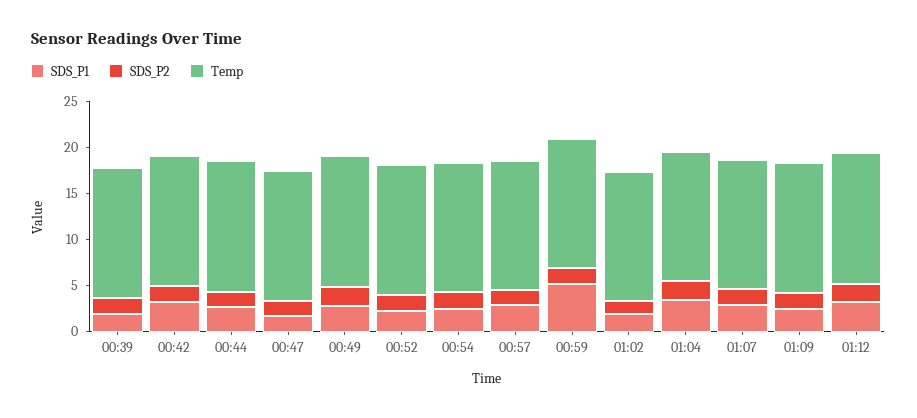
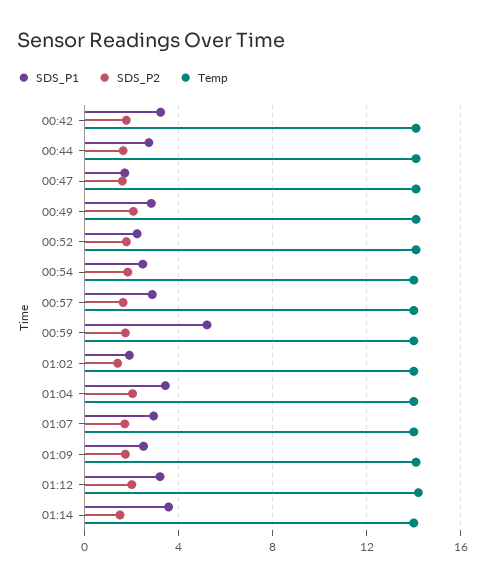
SDS_P1, 00:39: 2 -> none
SDS_P2, 00:39: 2 -> none
Temp, 00:39: 14 -> none
SDS_P1, 01:14: none -> 3.5
SDS_P2, 01:14: none -> 1.5
Temp, 01:14: none -> 14

